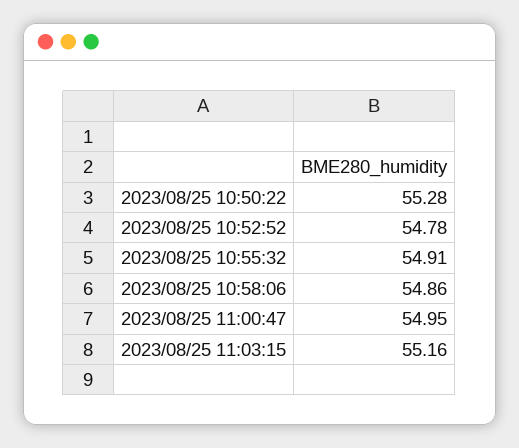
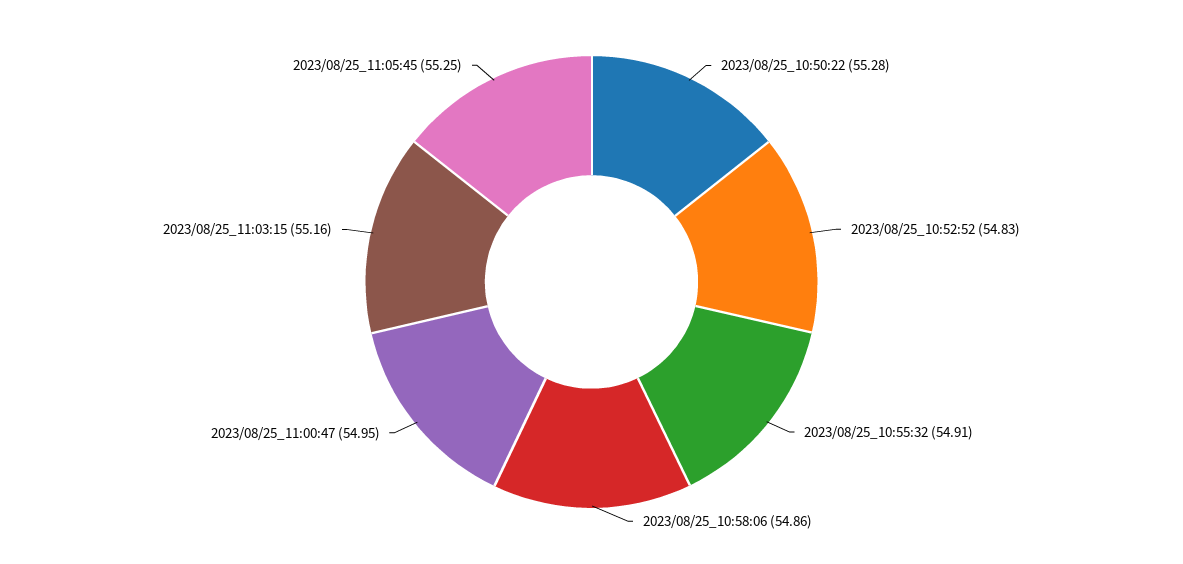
2023/08/25 10:52:52: 54.78 -> 54.83
2023/08/25_11:05:45: none -> 55.25

